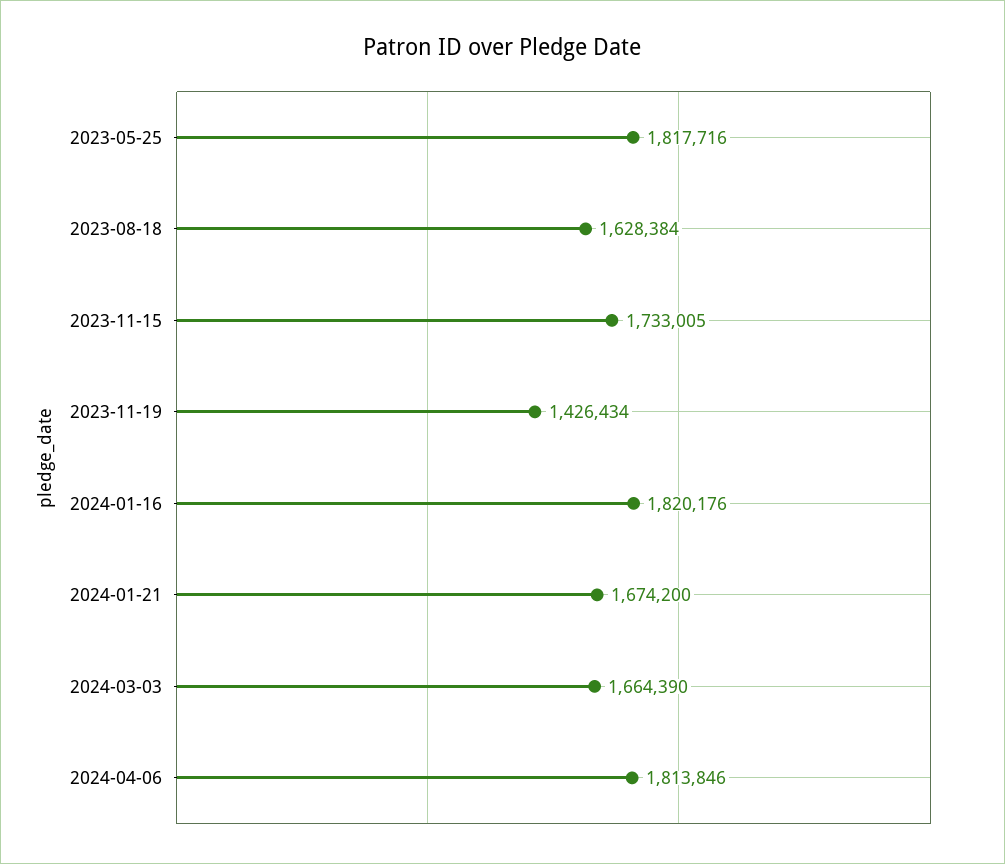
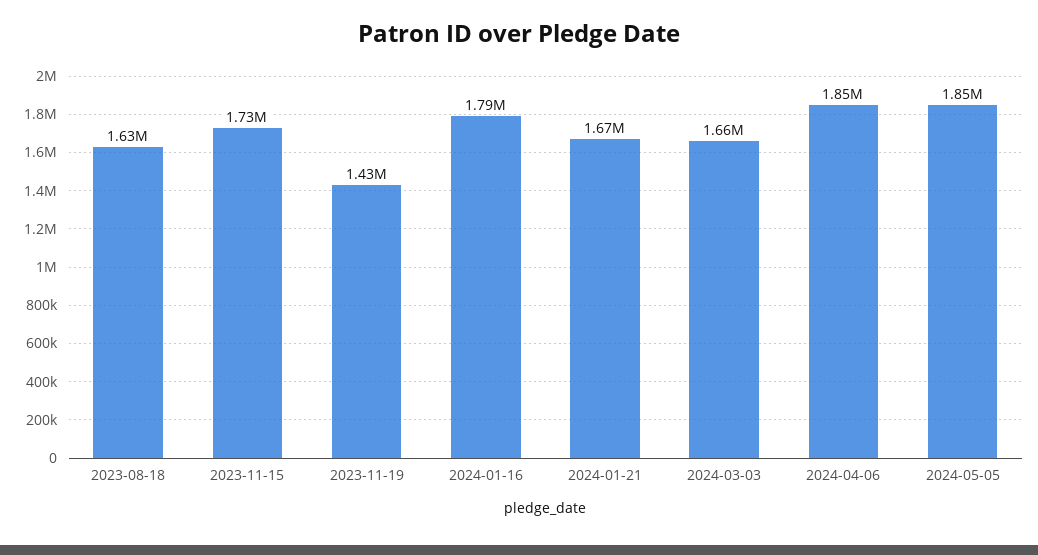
2023-05-25: 1817716 -> none
2024-01-16: 1820176 -> 1790000
2024-04-06: 1813846 -> 1850000
2024-05-05: none -> 1850000

